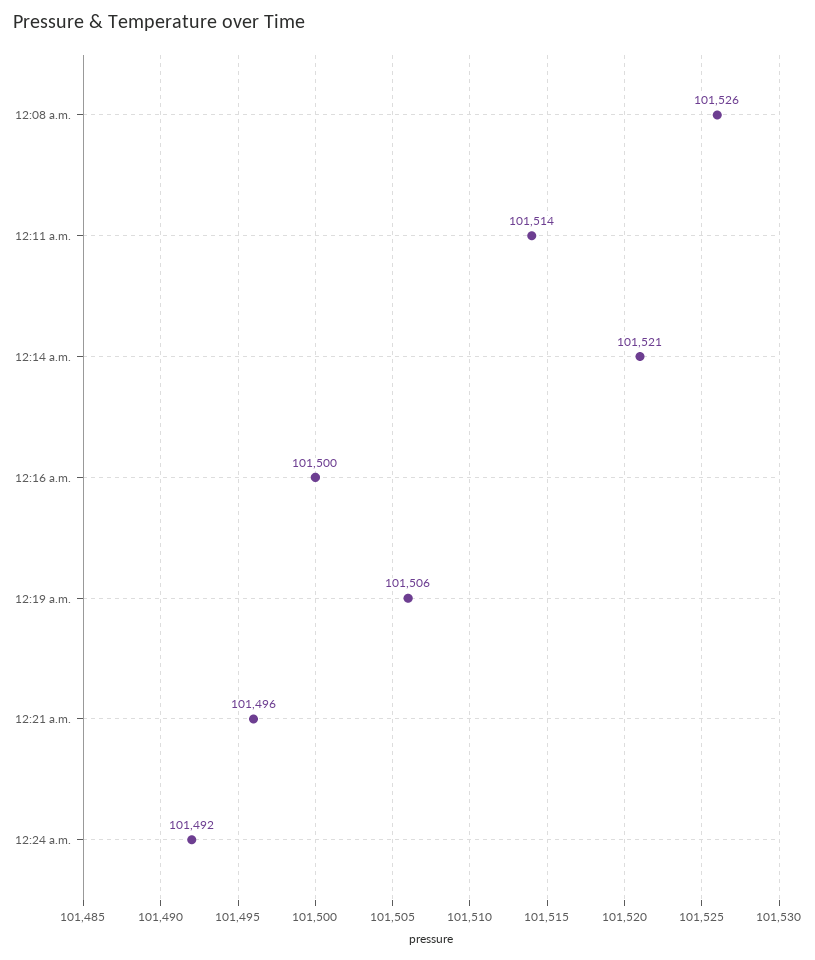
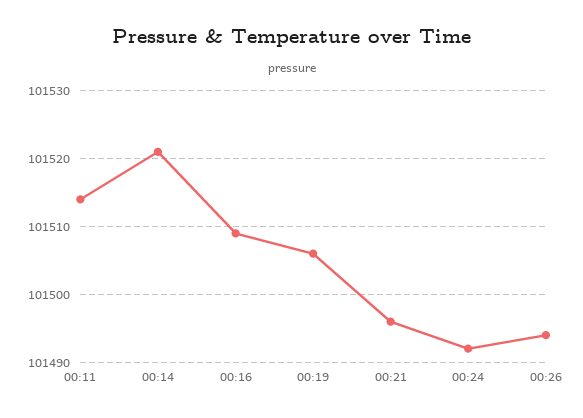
12:08 a.m.: 101526 -> none
12:16 a.m.: 101500 -> 101509
00:26: none -> 101494

